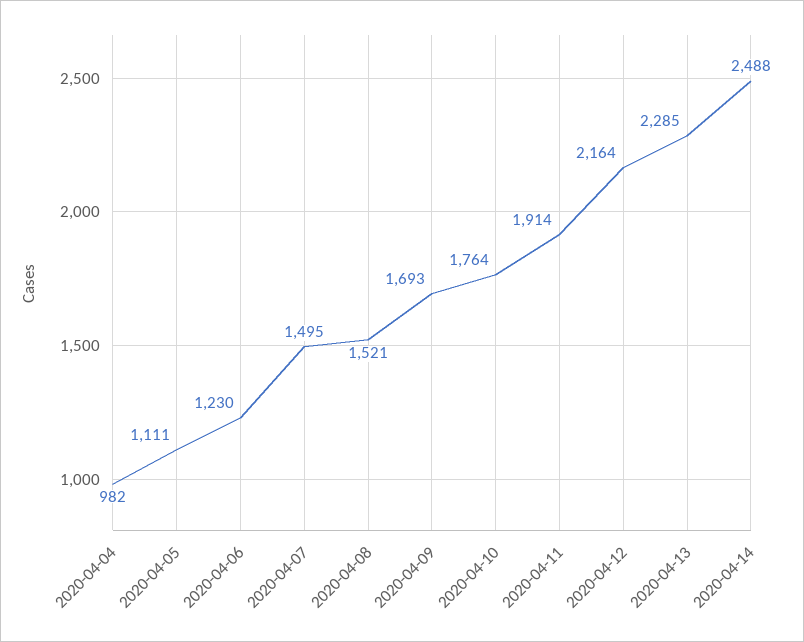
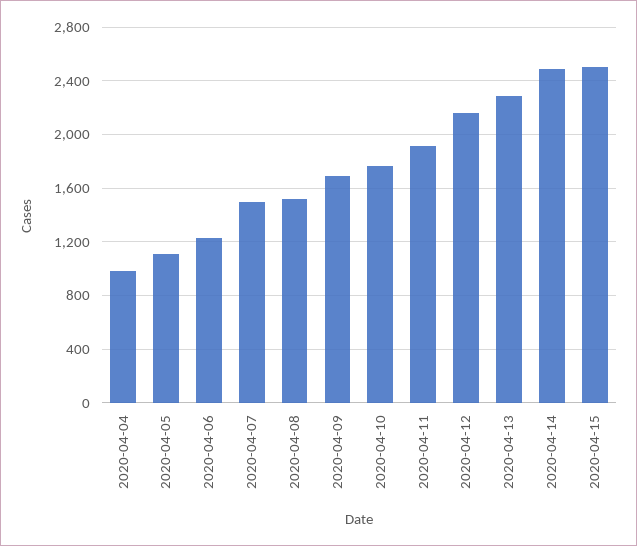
2020-04-15: none -> 2500

